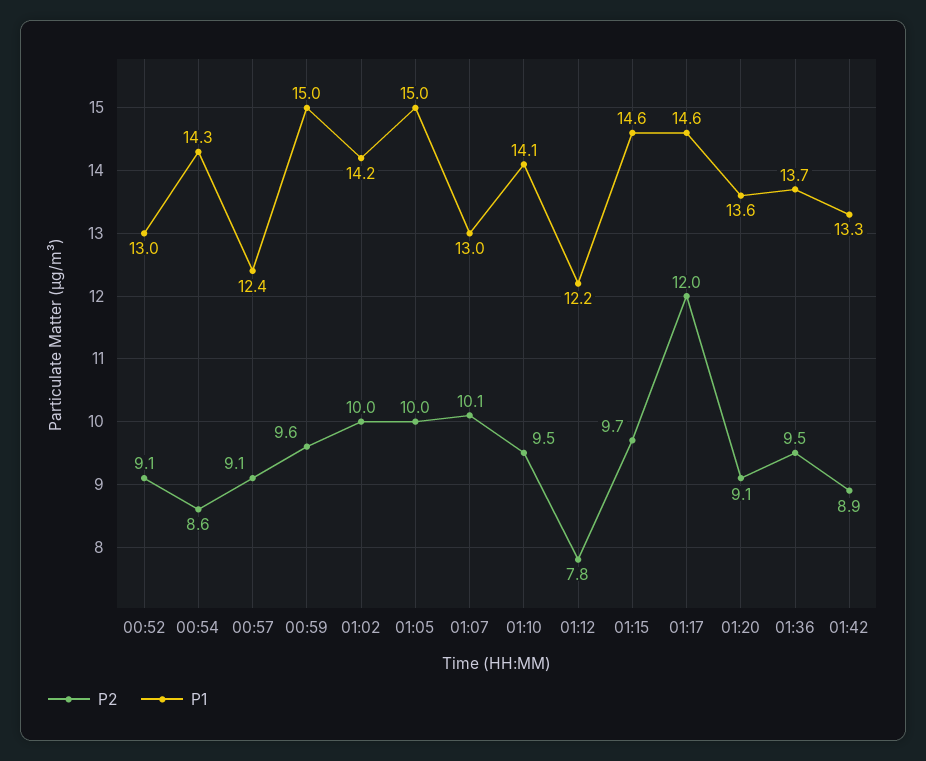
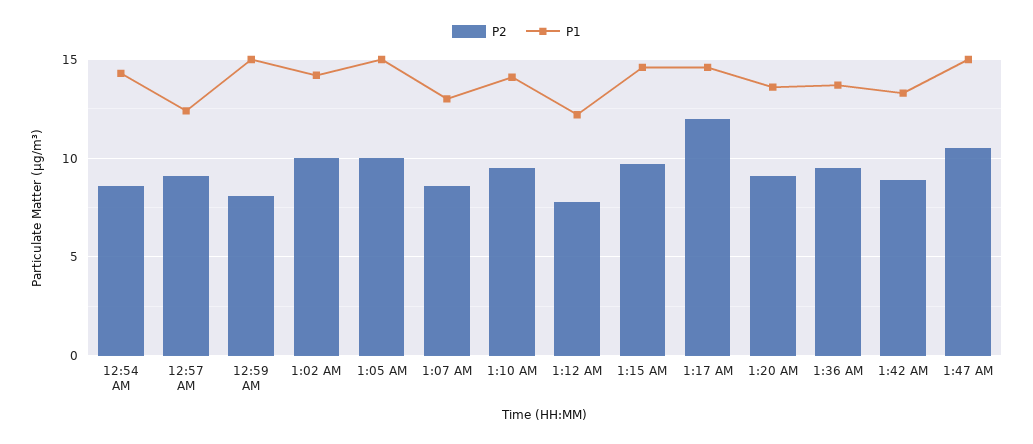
P2, 00:52: 9.1 -> none
P1, 00:52: 13 -> none
P2, 00:59: 9.6 -> 8
P2, 01:07: 10.1 -> 8.5
P2, 1:47 AM: none -> 10.5
P1, 1:47 AM: none -> 15

